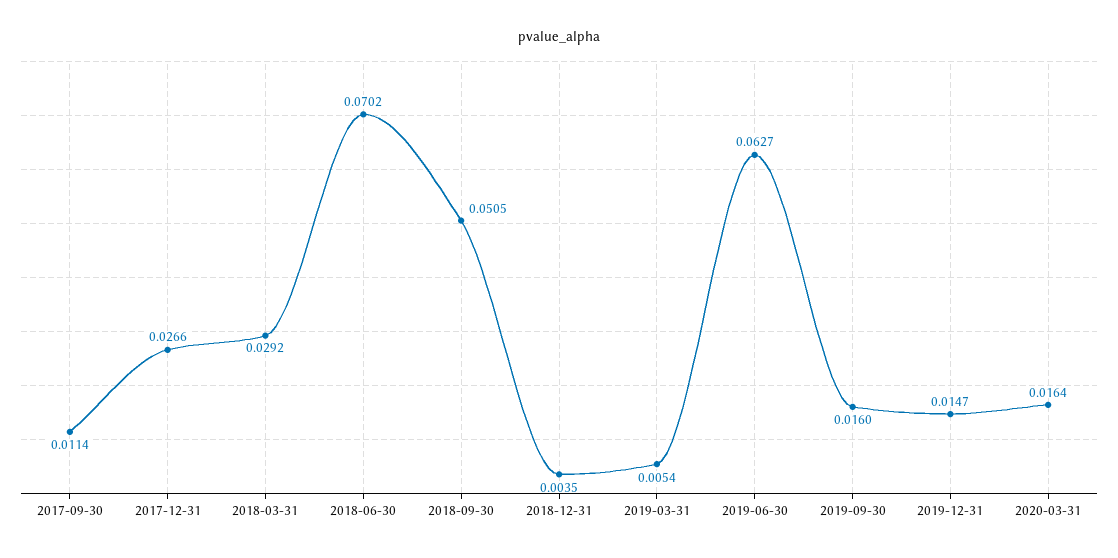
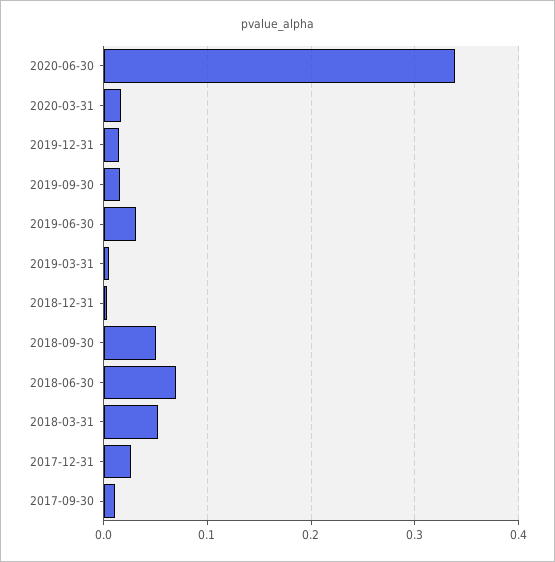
2018-03-31: 0.0292 -> 0.05
2019-06-30: 0.0627 -> 0.03
2020-06-30: none -> 0.34

